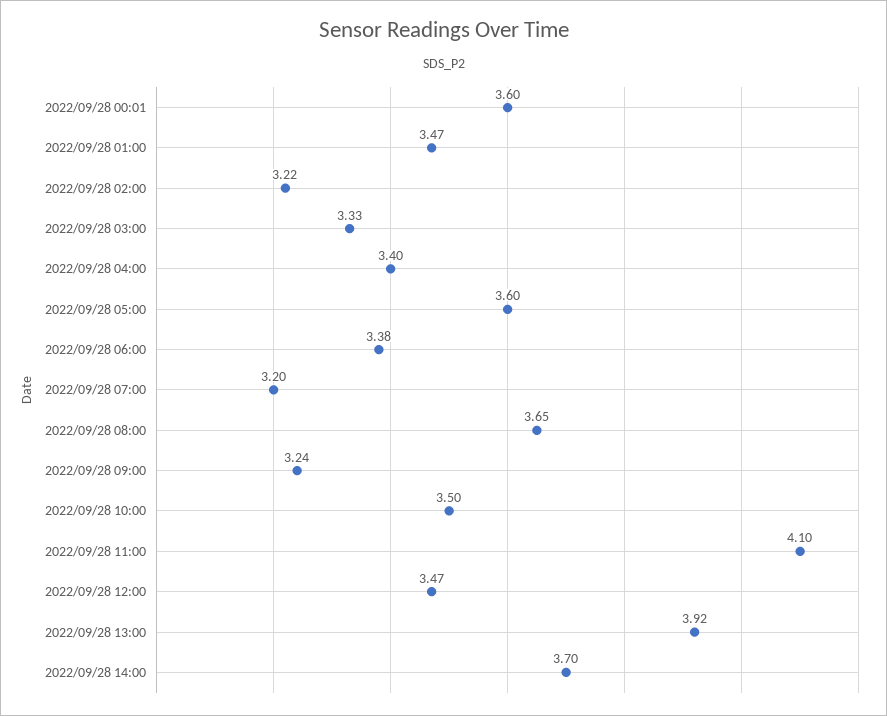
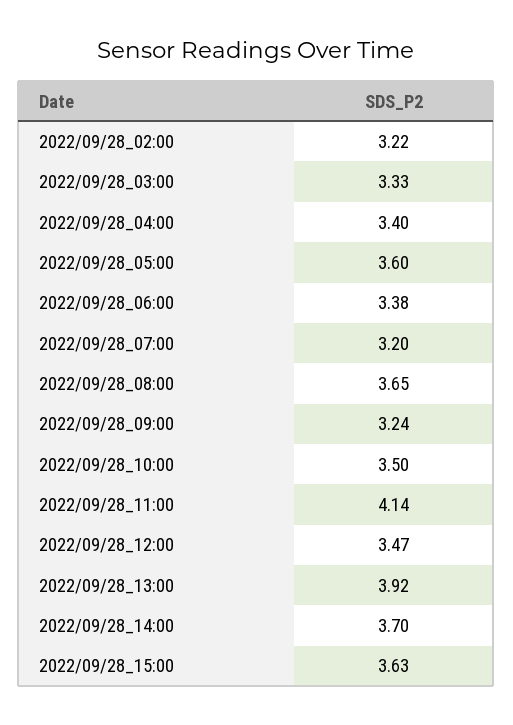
2022/09/28 00:01: 3.6 -> none
2022/09/28 01:00: 3.47 -> none
2022/09/28 11:00: 4.1 -> 4.14
2022/09/28_15:00: none -> 3.63

